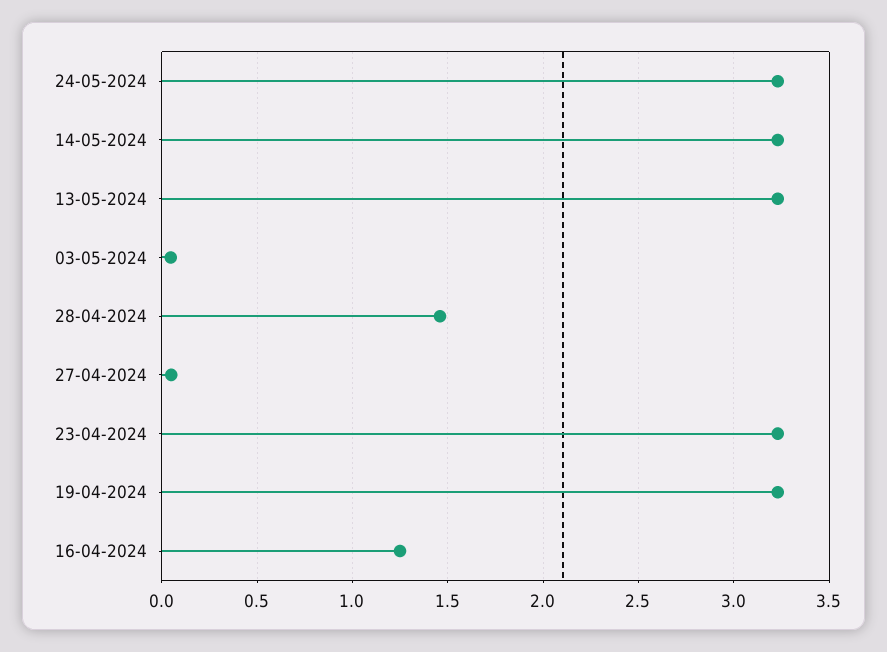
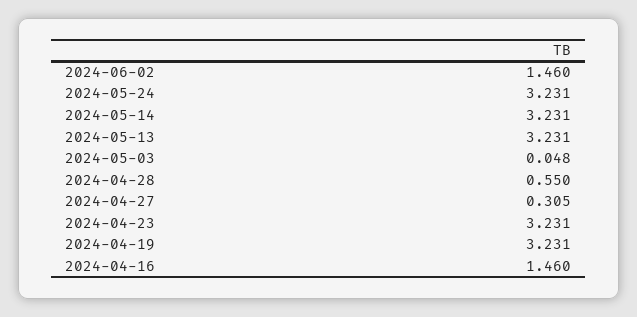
28-04-2024: 1.45 -> 0.55
27-04-2024: 0.05 -> 0.305
16-04-2024: 1.25 -> 1.46
2024-06-02: none -> 1.46

